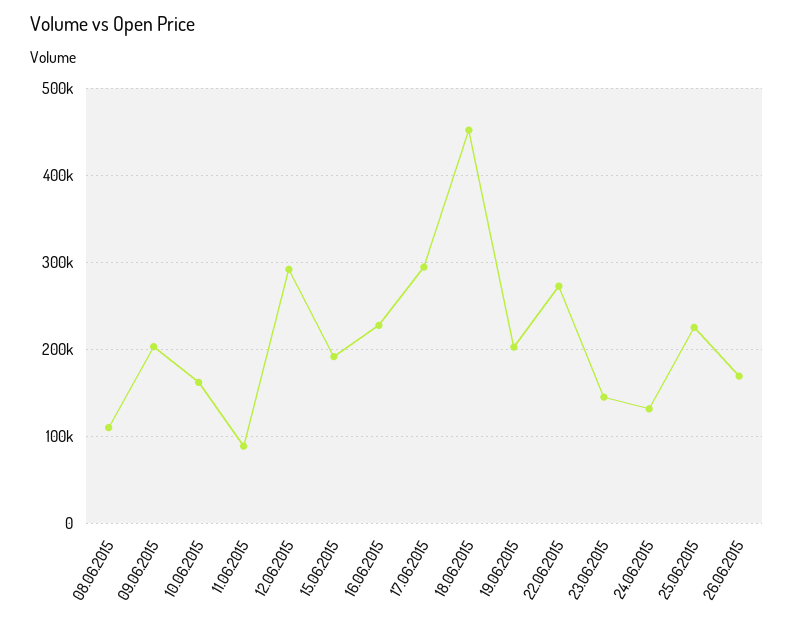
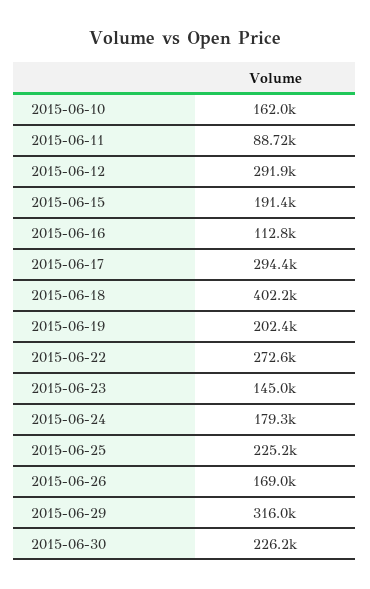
08.06.2015: 110000 -> none
09.06.2015: 200000 -> none
16.06.2015: 230000 -> 112800
18.06.2015: 450000 -> 402200
24.06.2015: 130000 -> 179300
2015-06-29: none -> 316000
2015-06-30: none -> 226200

